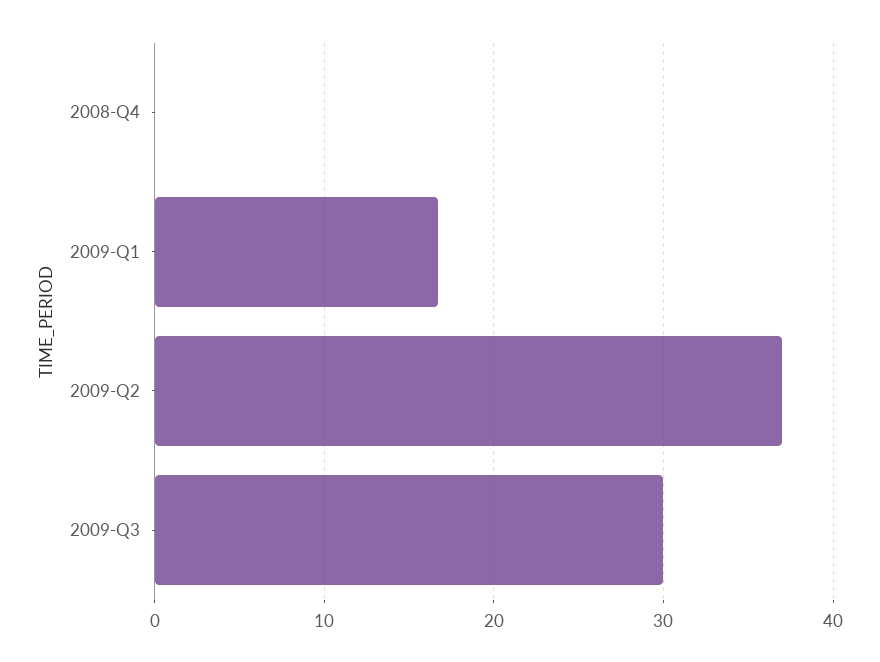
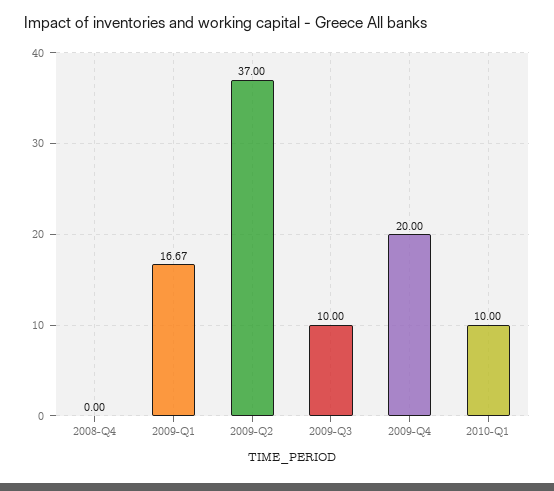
2009-Q3: 30 -> 10
2009-Q4: none -> 20
2010-Q1: none -> 10

